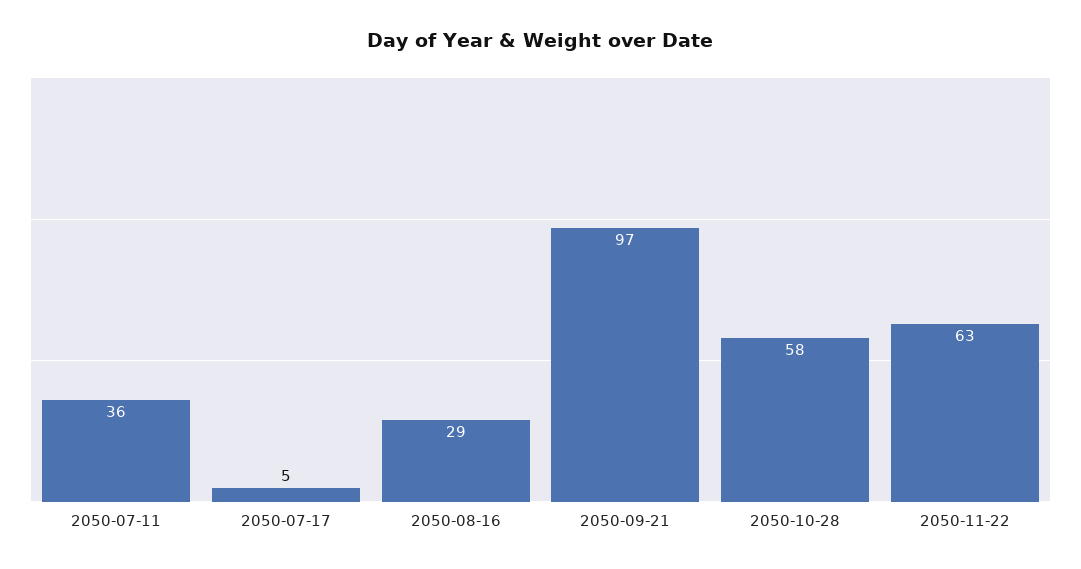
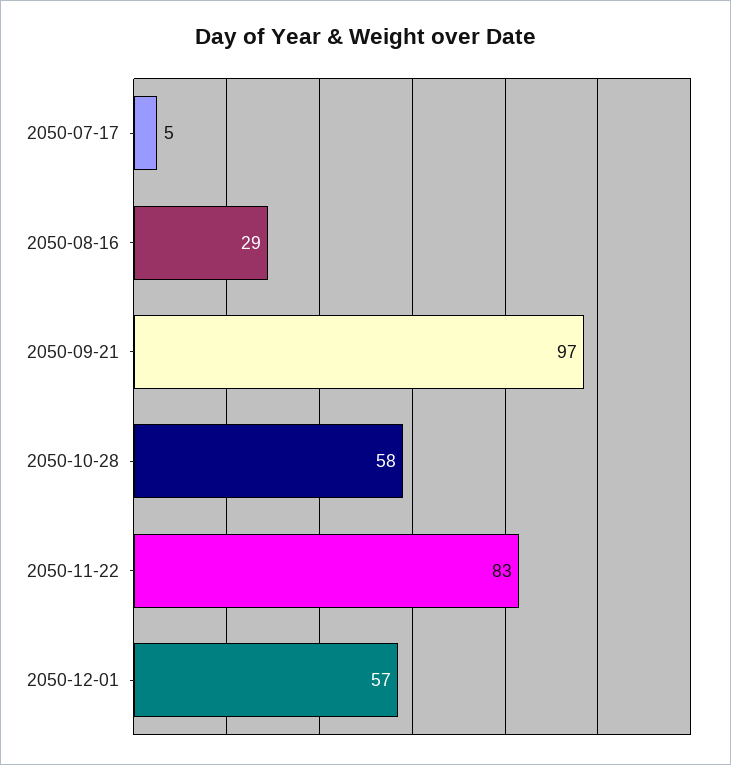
2050-07-11: 36 -> none
2050-11-22: 63 -> 83
2050-12-01: none -> 57

